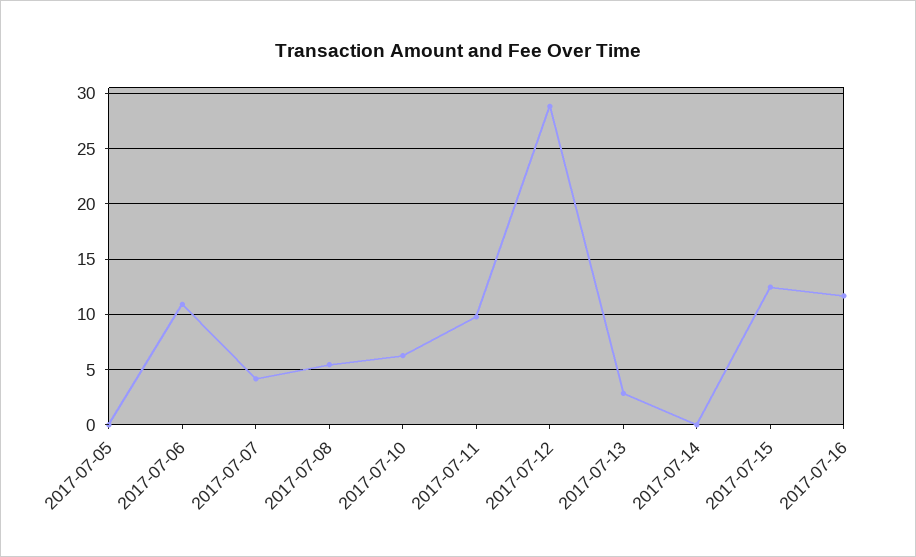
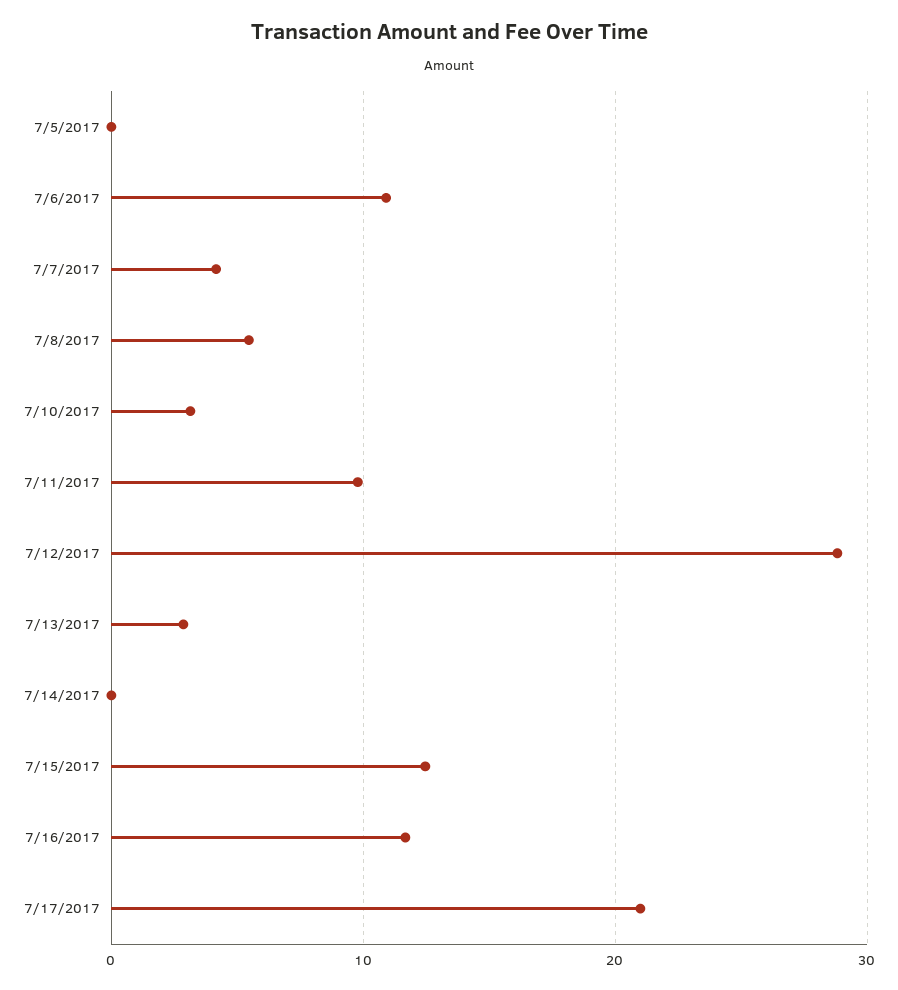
2017-07-10: 6 -> 3
7/17/2017: none -> 21

